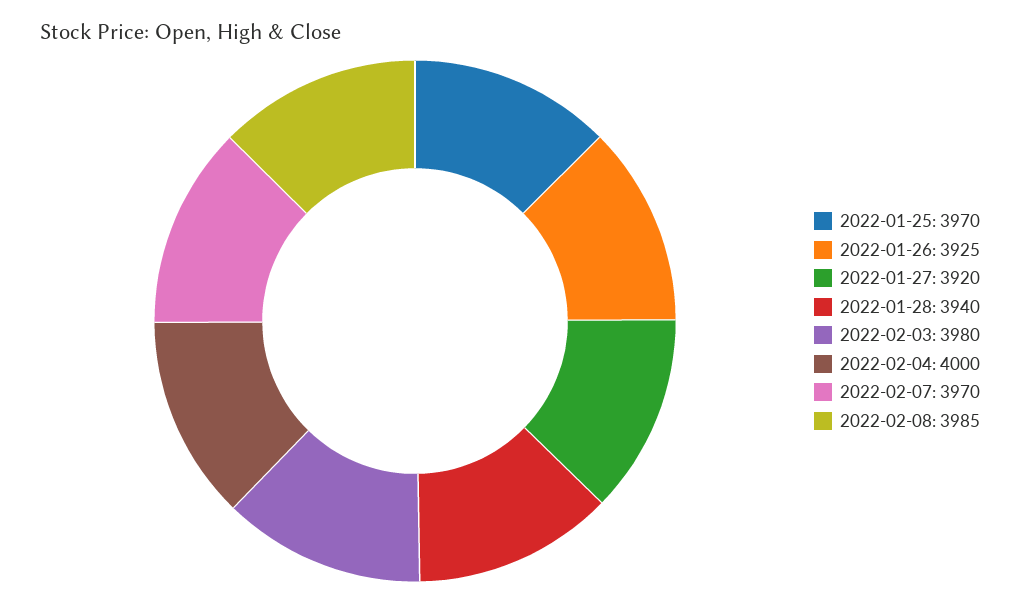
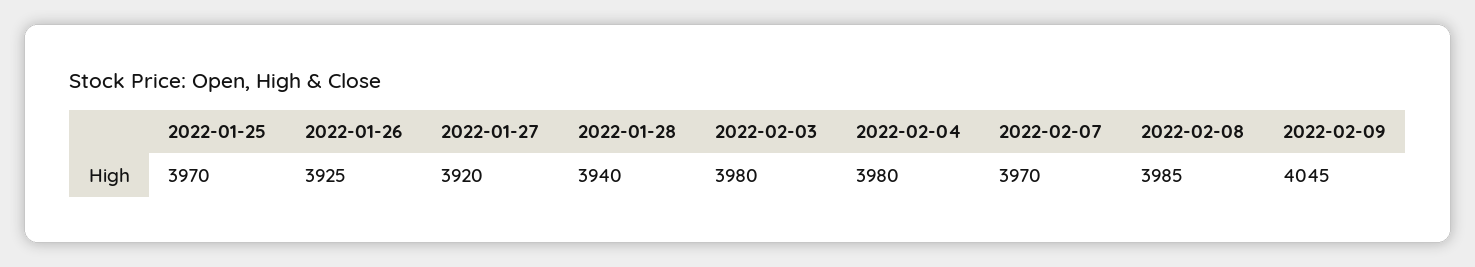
2022-02-04: 4000 -> 3980
2022-02-09: none -> 4045

